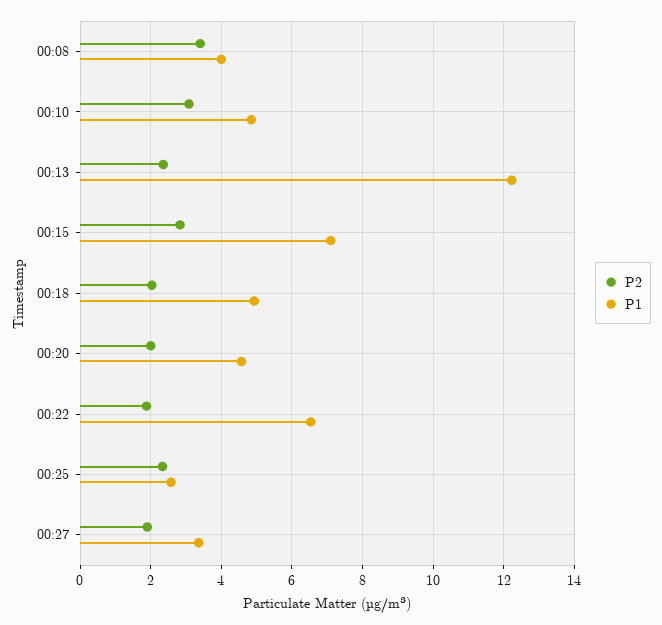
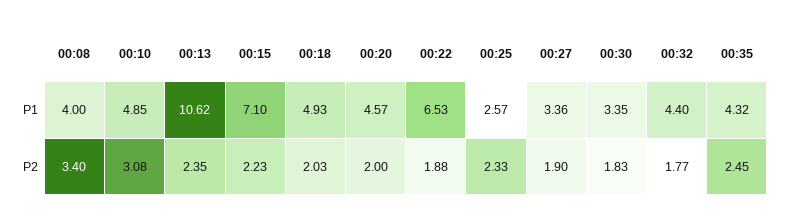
P1, 00:13: 12.2 -> 10.62
P2, 00:15: 2.8 -> 2.23
P1, 00:30: none -> 3.35
P1, 00:32: none -> 4.4
P1, 00:35: none -> 4.32
P2, 00:30: none -> 1.83
P2, 00:32: none -> 1.77
P2, 00:35: none -> 2.45

